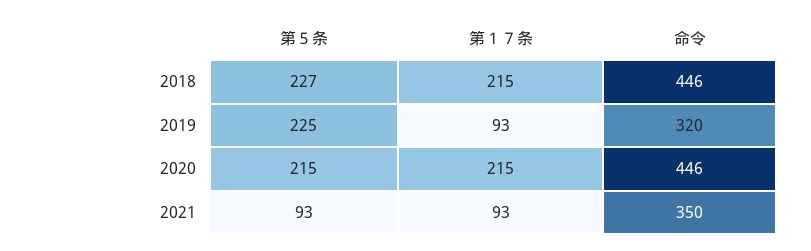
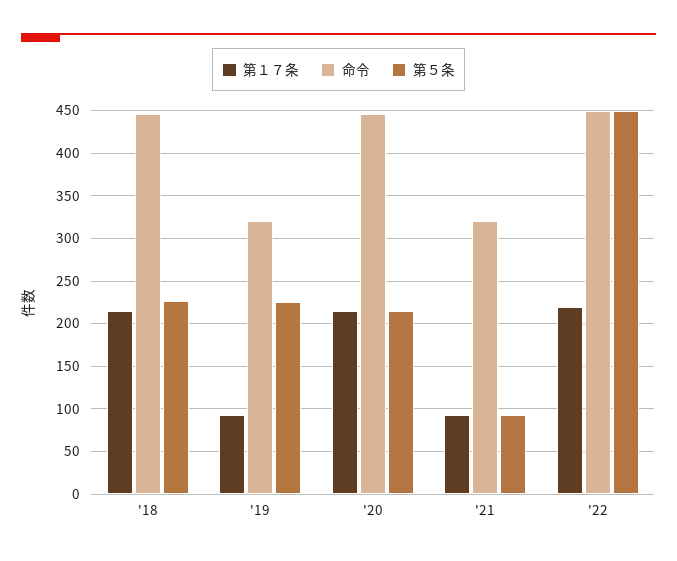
命令, 2021: 350 -> 320
第１７条, '22: none -> 220
命令, '22: none -> 450
第５条, '22: none -> 450

